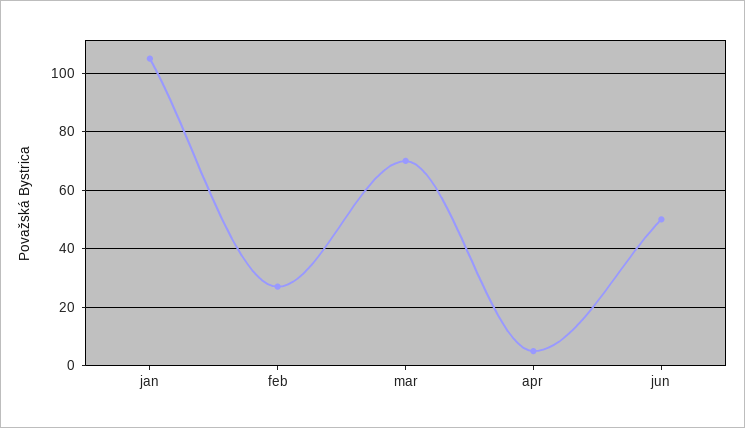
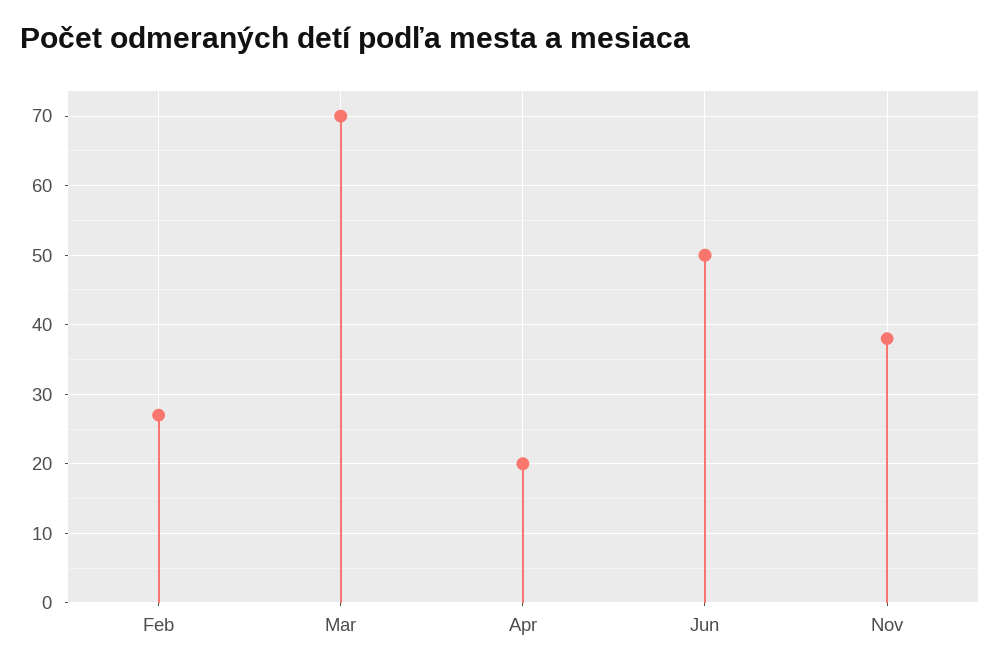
jan: 105 -> none
apr: 5 -> 20
Nov: none -> 38

